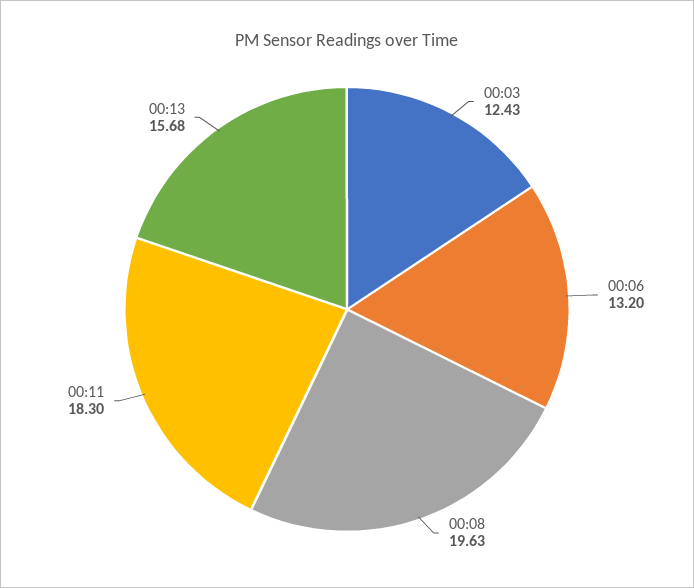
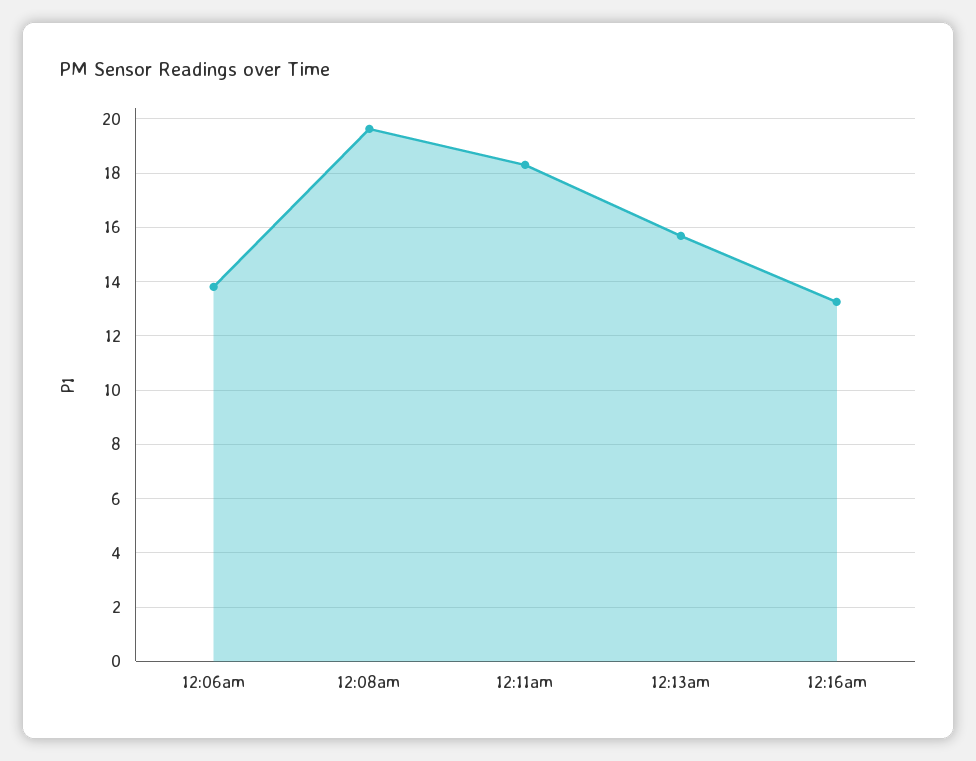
00:03: 12.43 -> none
00:06: 13.2 -> 13.75
12:16am: none -> 13.25

